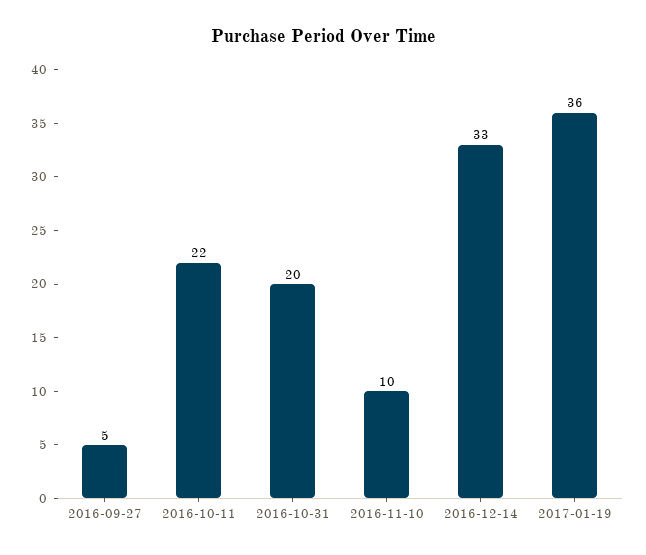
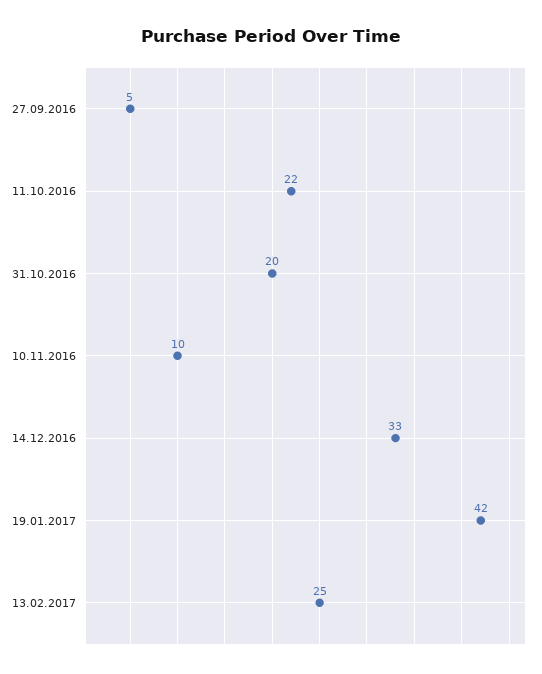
2017-01-19: 36 -> 42
13.02.2017: none -> 25

